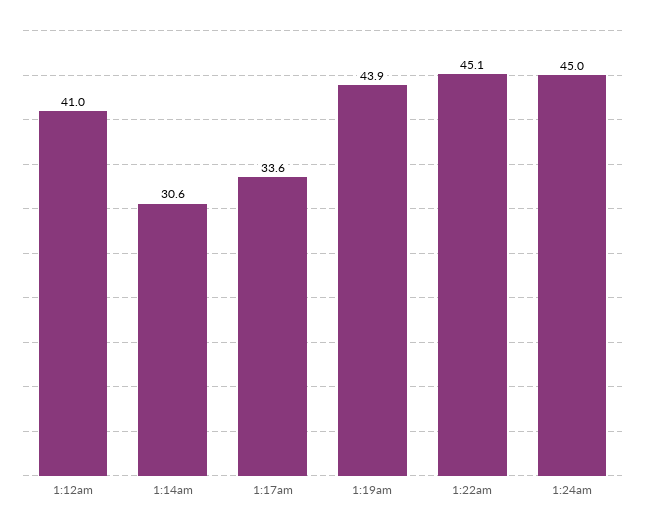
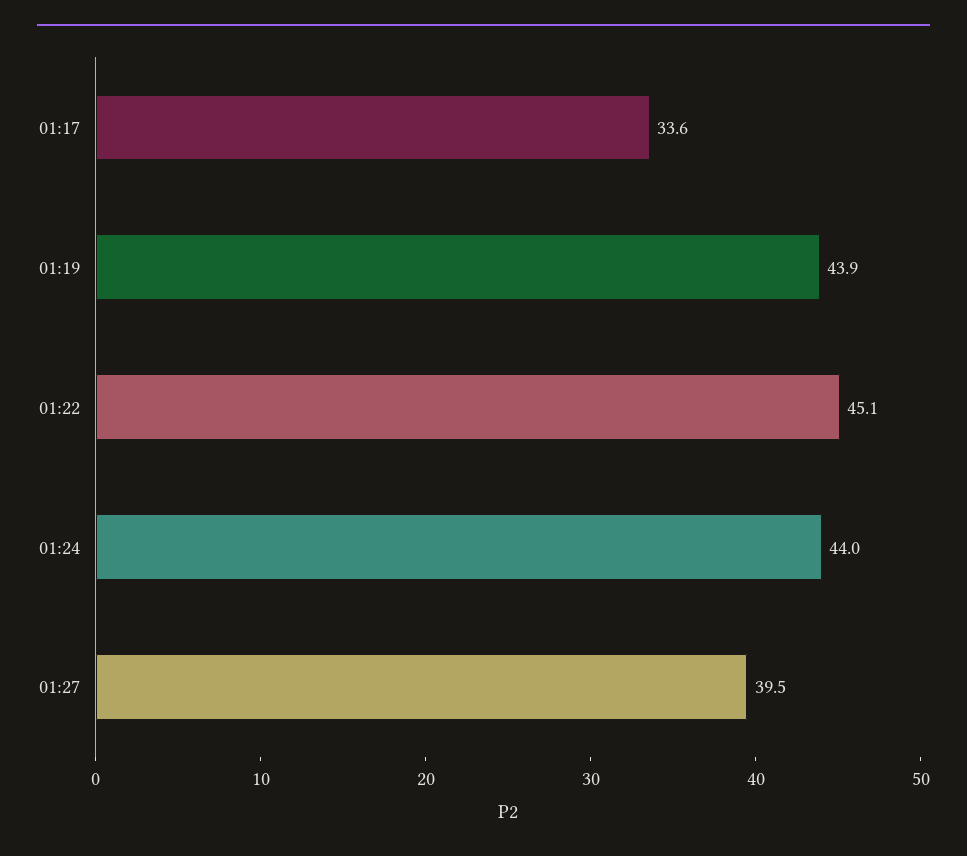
1:12am: 41 -> none
1:14am: 30.6 -> none
1:24am: 45 -> 44
01:27: none -> 39.5

